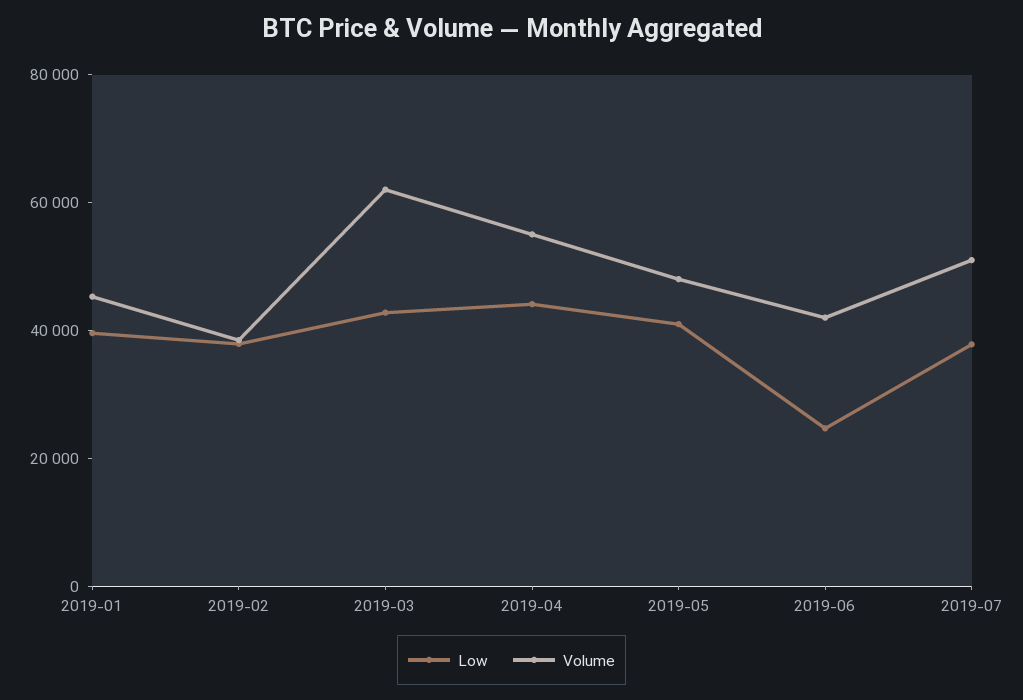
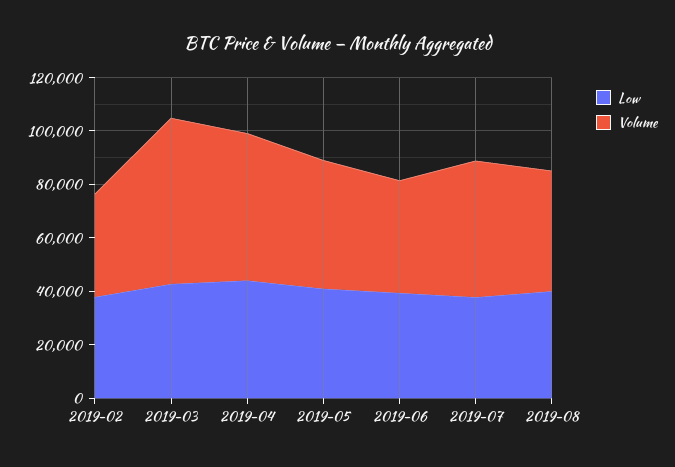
Low, 2019-01: 40000 -> none
Volume, 2019-01: 45000 -> none
Low, 2019-06: 25000 -> 40000
Low, 2019-08: none -> 40000
Volume, 2019-08: none -> 45000

